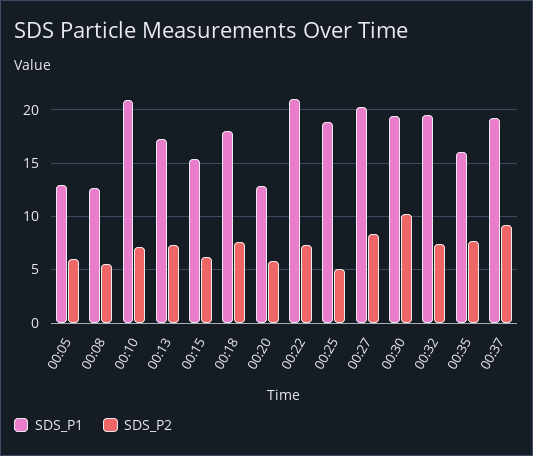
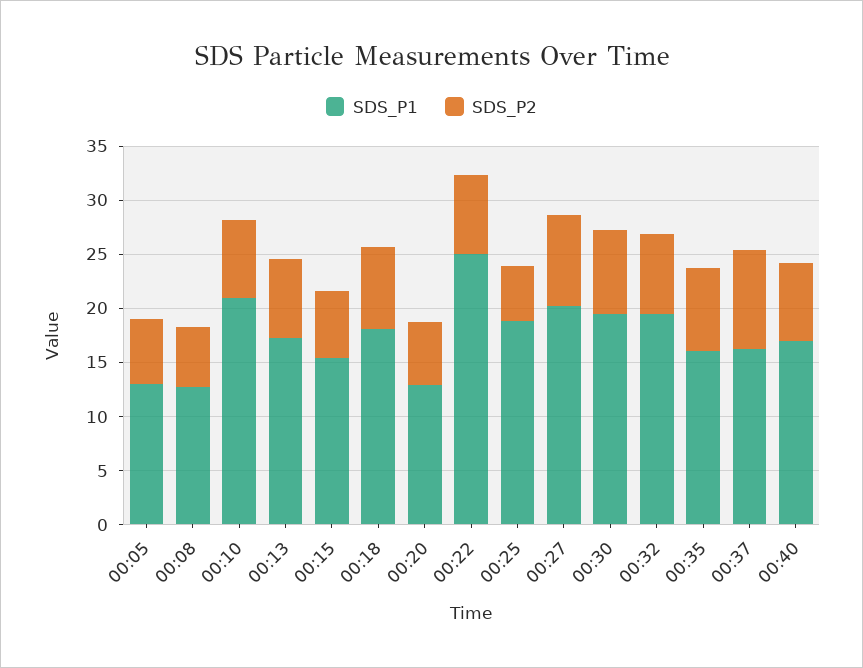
SDS_P1, 00:22: 21 -> 25
SDS_P2, 00:30: 10 -> 8
SDS_P1, 00:37: 19 -> 16
SDS_P1, 00:40: none -> 17
SDS_P2, 00:40: none -> 7

